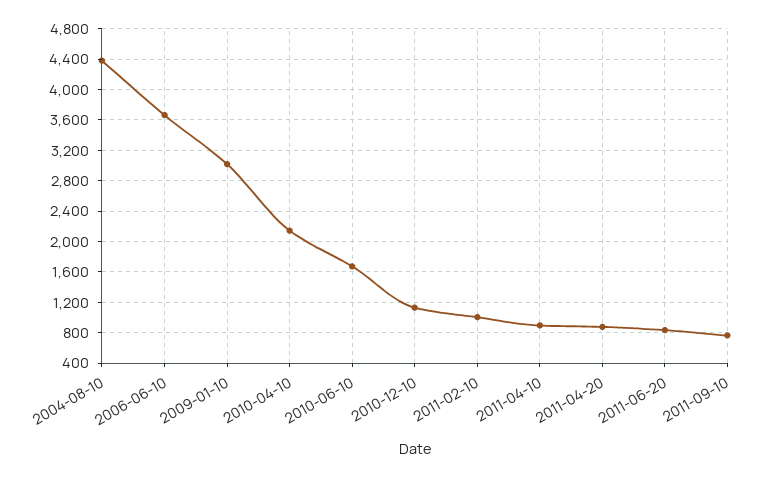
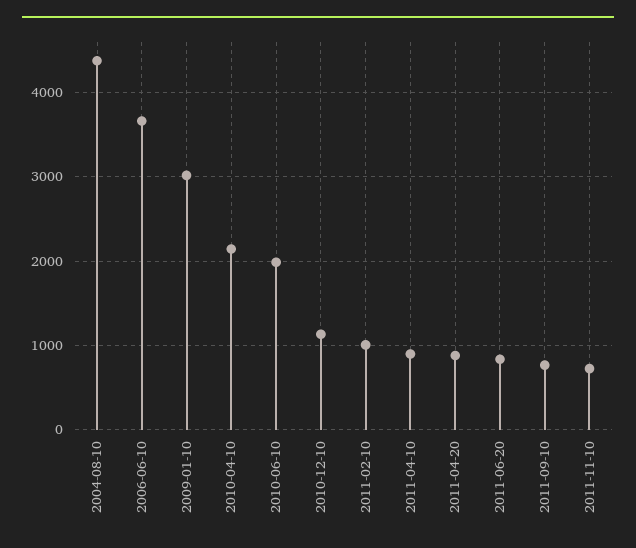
2010-06-10: 1700 -> 2000
2011-11-10: none -> 700

